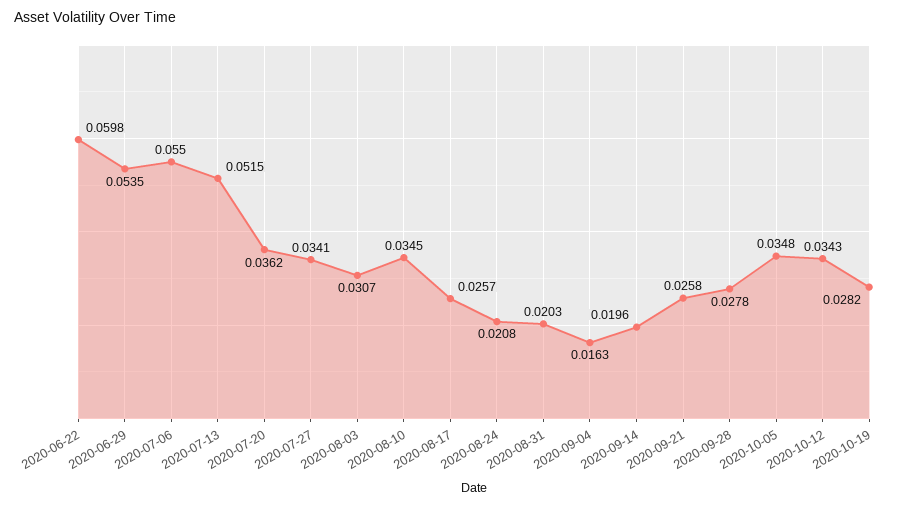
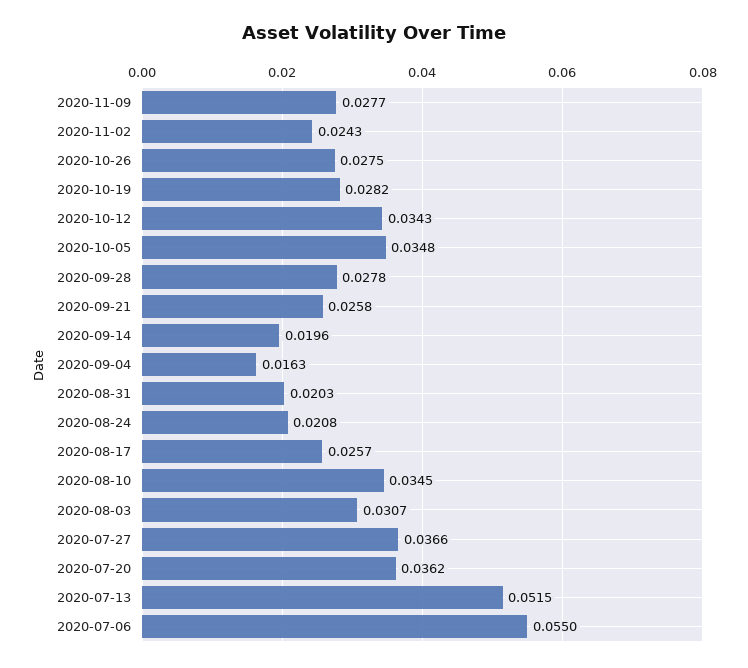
2020-06-22: 0.0598 -> none
2020-06-29: 0.0535 -> none
2020-07-27: 0.0341 -> 0.0366
2020-11-09: none -> 0.0277
2020-11-02: none -> 0.0243
2020-10-26: none -> 0.0275

